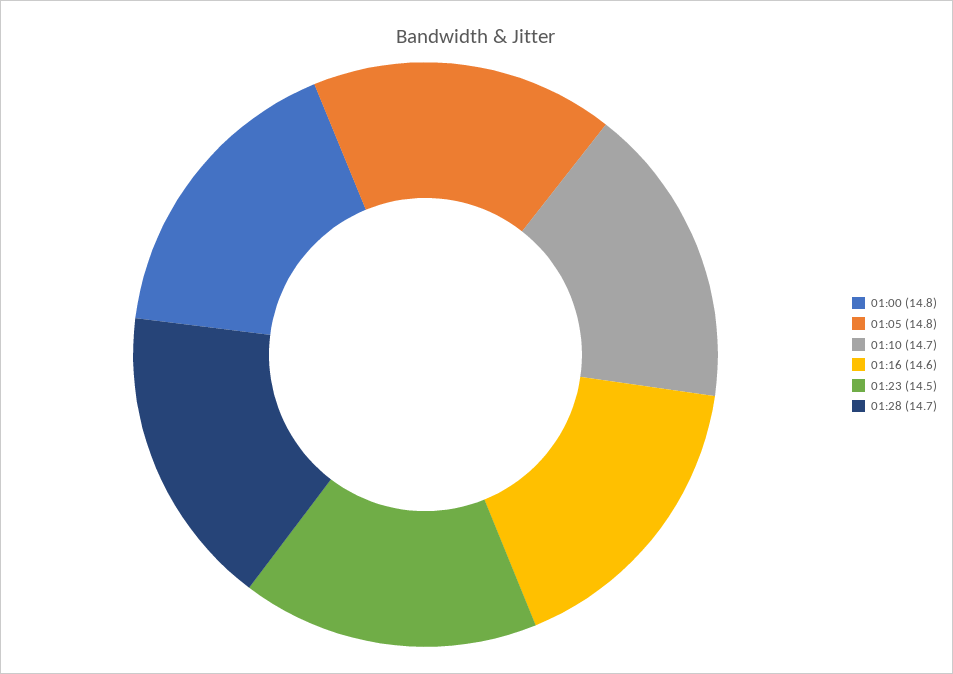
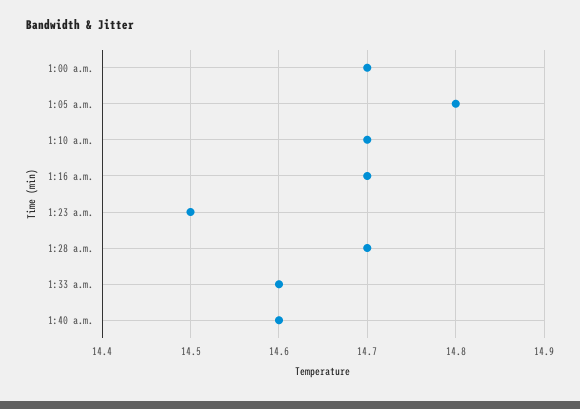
01:00: 14.8 -> 14.7
01:16: 14.6 -> 14.7
1:33 a.m.: none -> 14.6
1:40 a.m.: none -> 14.6

